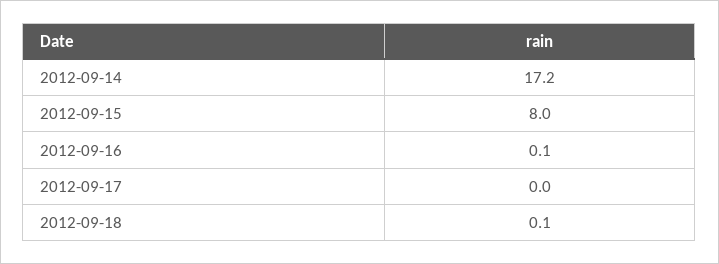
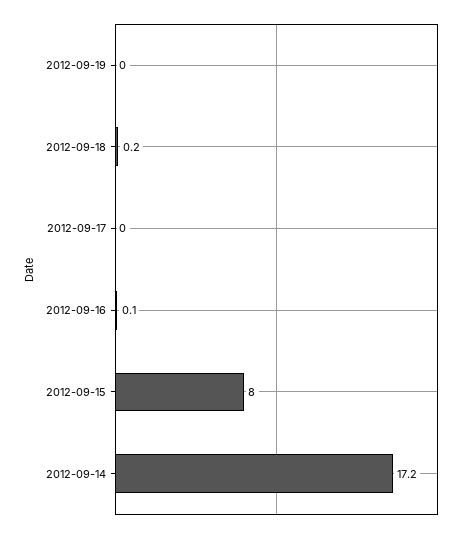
2012-09-18: 0.1 -> 0.2
2012-09-19: none -> 0

